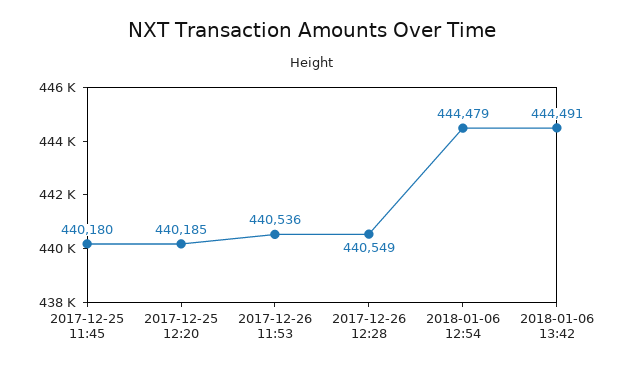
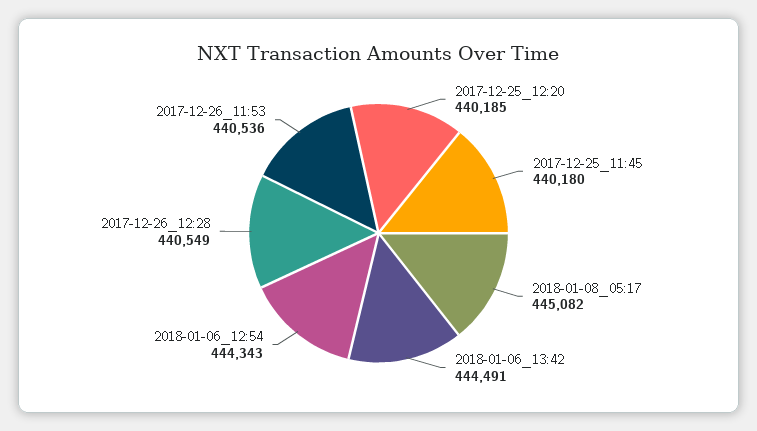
2018-01-06 12:54: 444479 -> 444343
2018-01-08_05:17: none -> 445082

